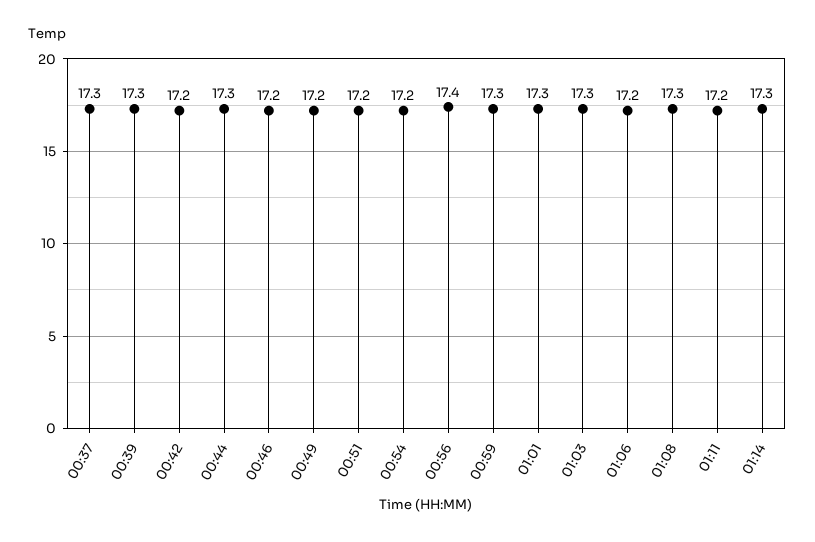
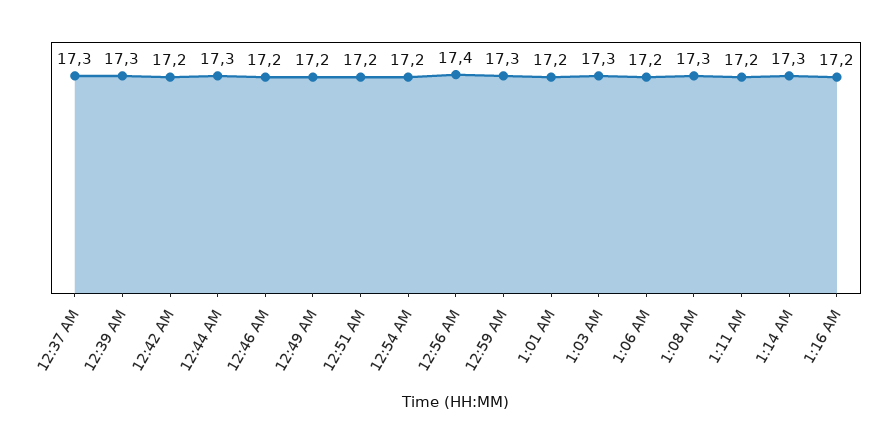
01:01: 17.3 -> 17.2
1:16 AM: none -> 17.2

